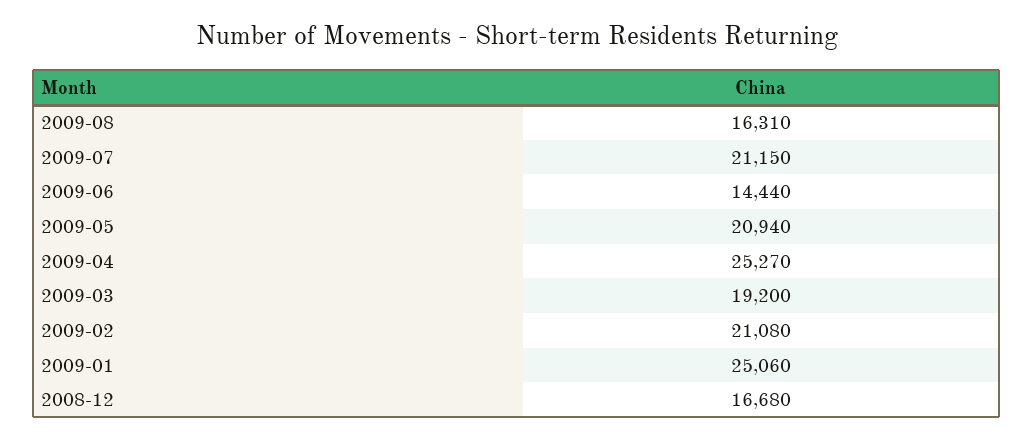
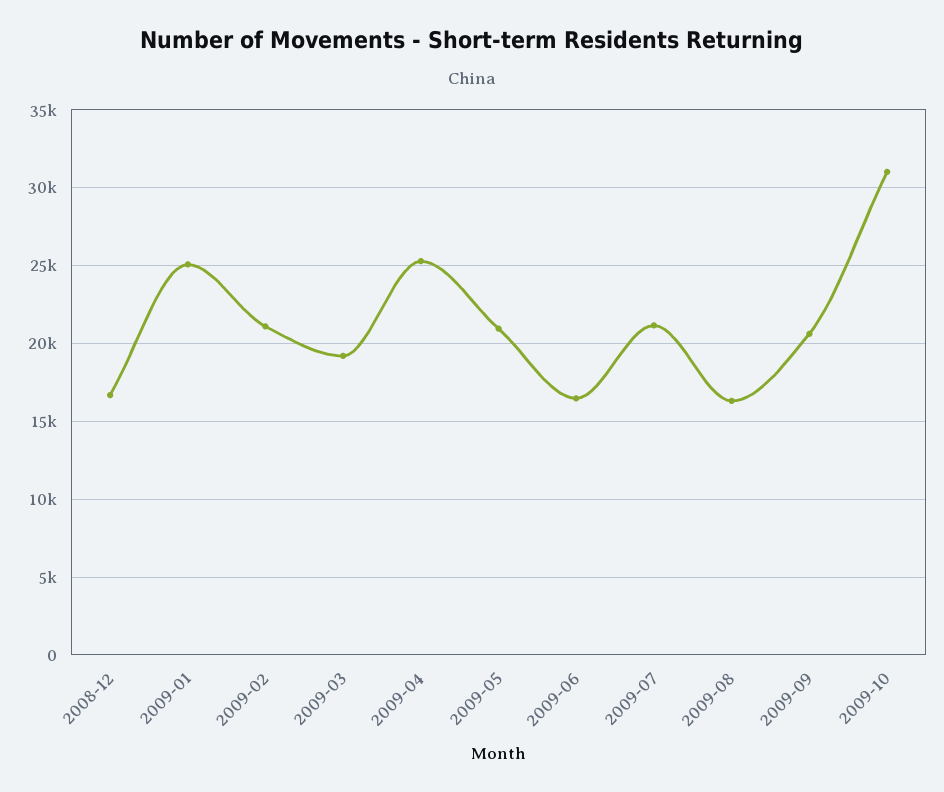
2009-06: 14440 -> 16500
2009-09: none -> 20500
2009-10: none -> 31000

